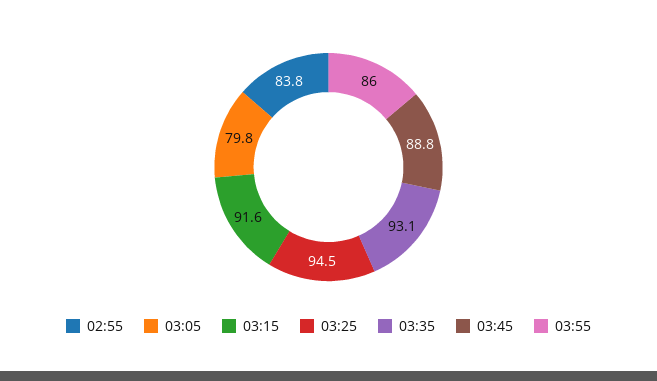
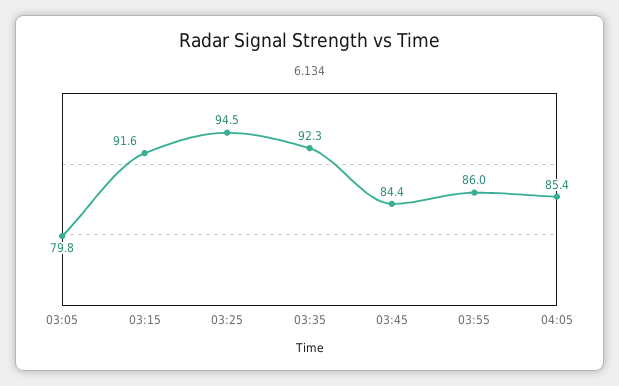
02:55: 83.8 -> none
03:35: 93.1 -> 92.3
03:45: 88.8 -> 84.4
04:05: none -> 85.4

